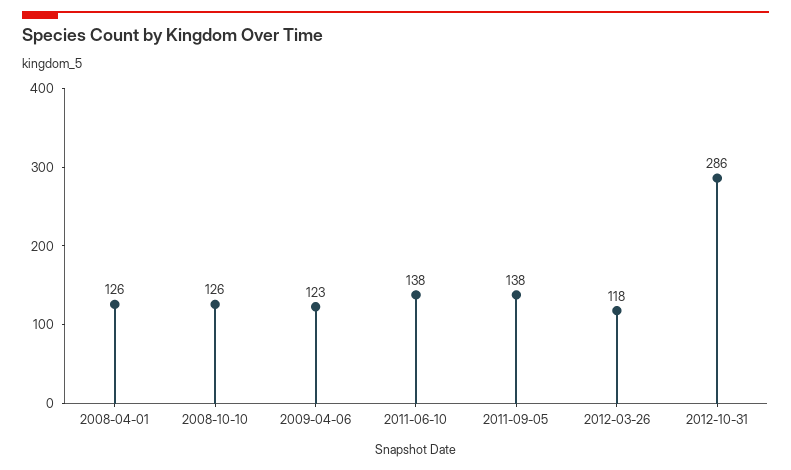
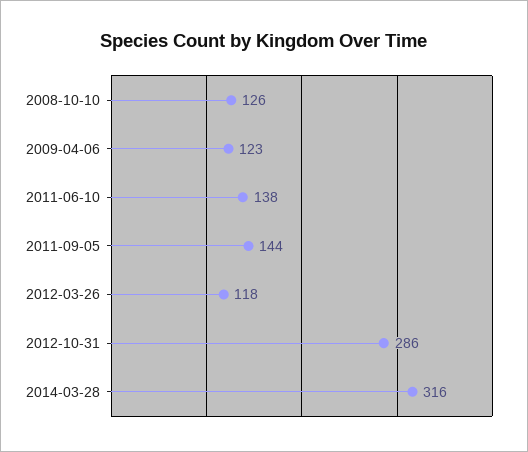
2008-04-01: 126 -> none
2011-09-05: 138 -> 144
2014-03-28: none -> 316

